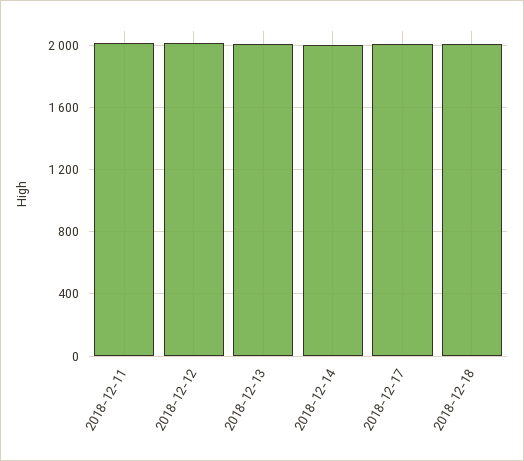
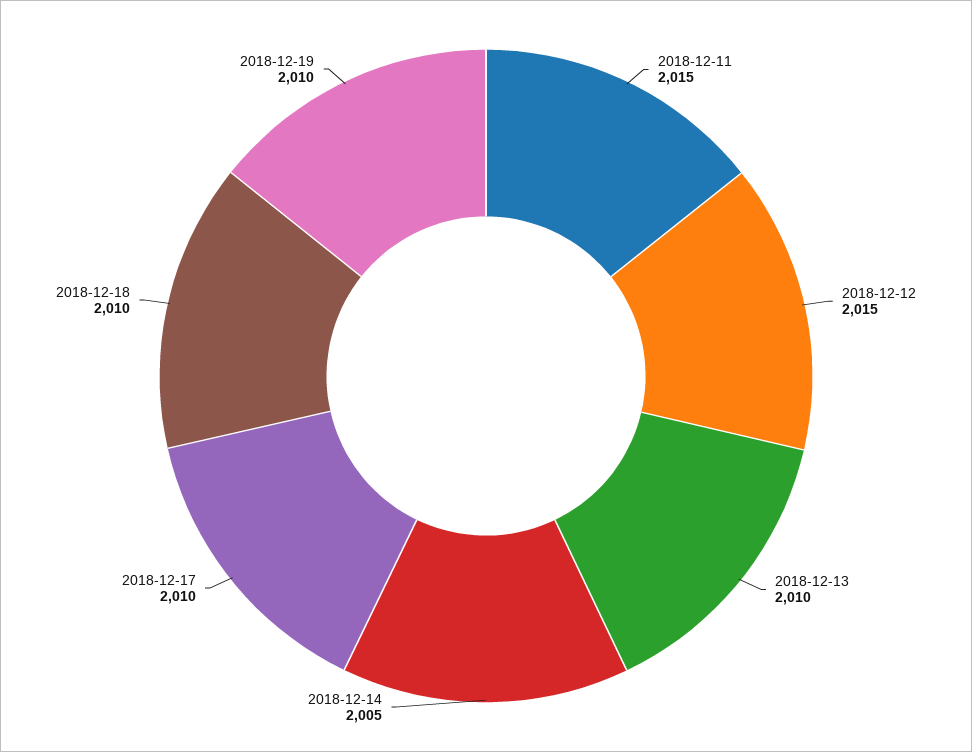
2018-12-19: none -> 2010

